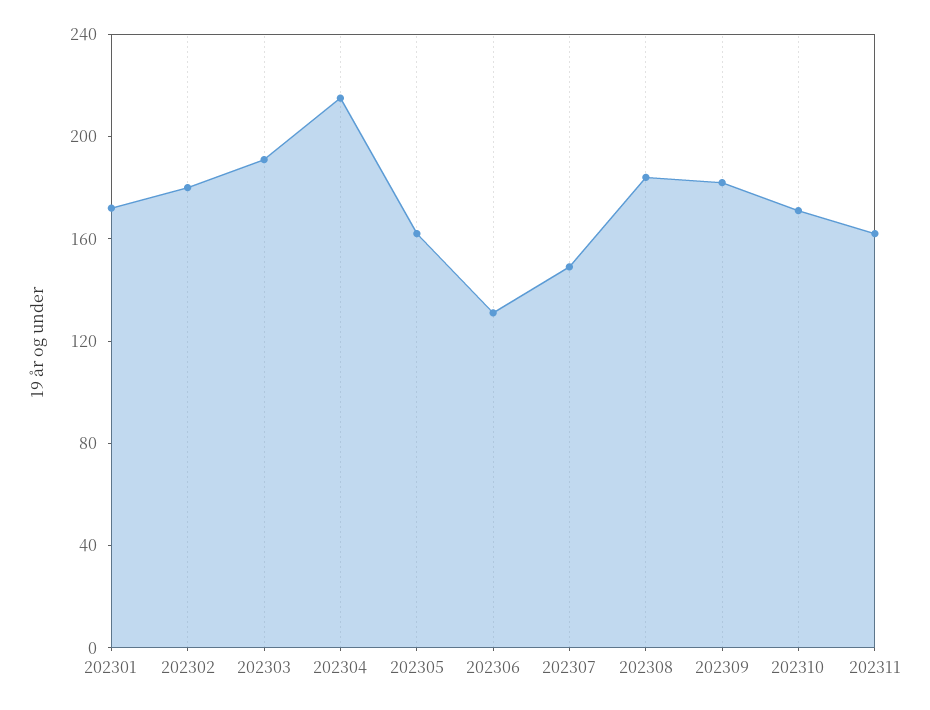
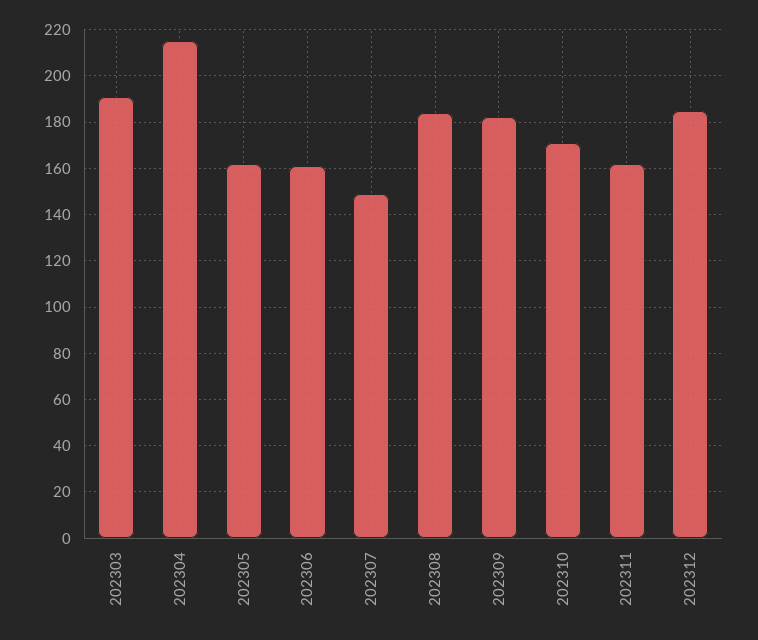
202301: 170 -> none
202302: 180 -> none
202306: 130 -> 160
202312: none -> 185

